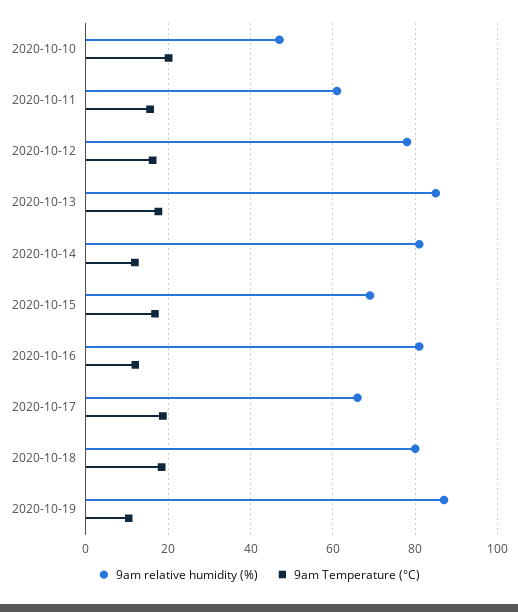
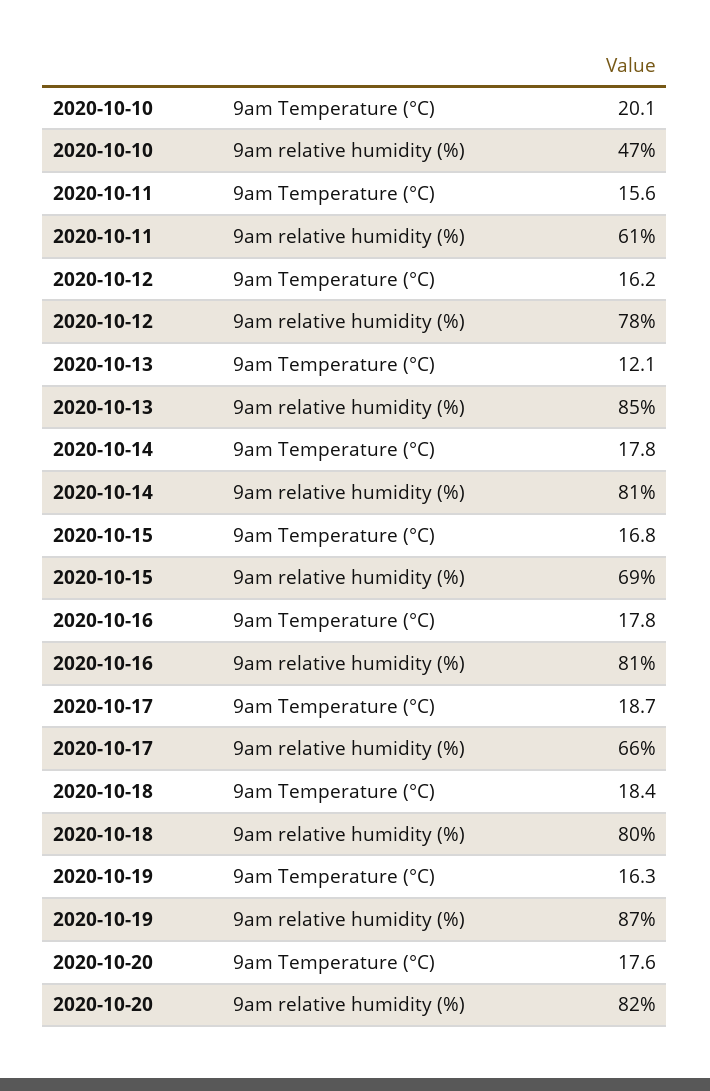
9am Temperature (°C), 2020-10-13: 18 -> 12.1
9am Temperature (°C), 2020-10-14: 12 -> 17.8
9am Temperature (°C), 2020-10-16: 12 -> 17.8
9am Temperature (°C), 2020-10-19: 10 -> 16.3
9am Temperature (°C), 2020-10-20: none -> 17.6
9am relative humidity (%), 2020-10-20: none -> 82

